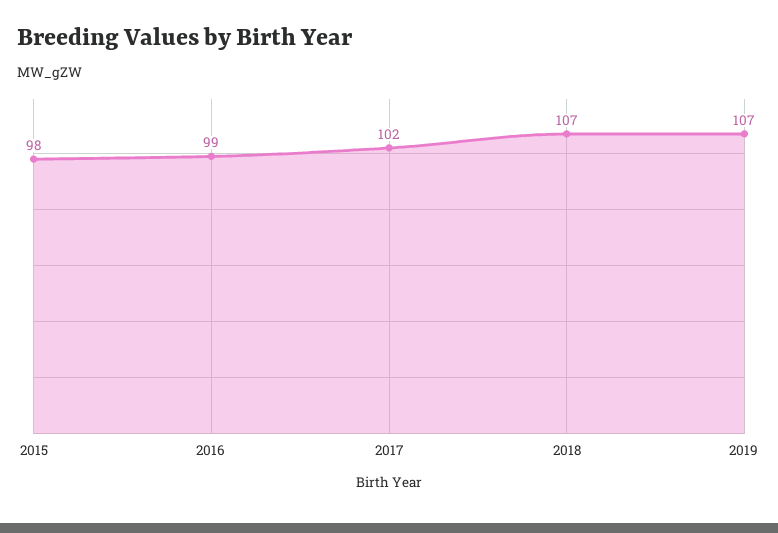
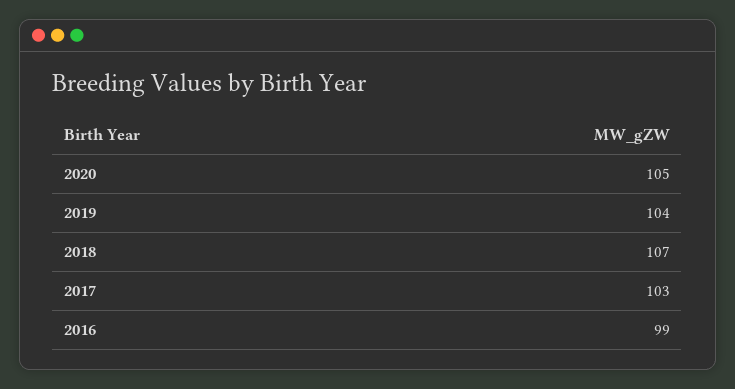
2015: 98 -> none
2017: 102 -> 103
2019: 107 -> 104
2020: none -> 105

